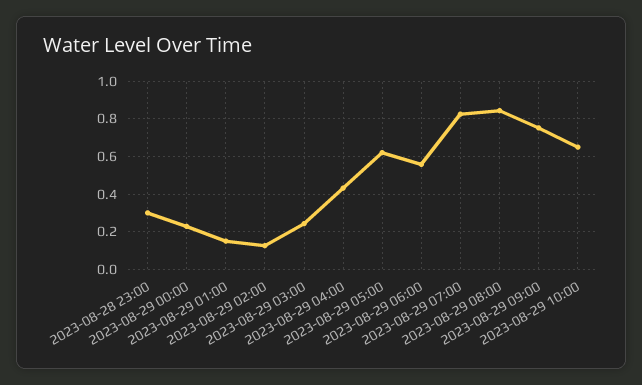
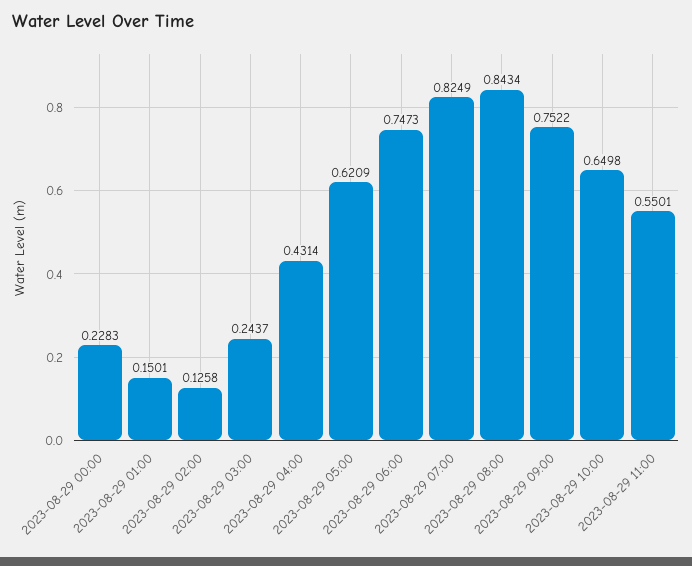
2023-08-28 23:00: 0.3 -> none
2023-08-29 06:00: 0.55 -> 0.7473
2023-08-29 11:00: none -> 0.5501

